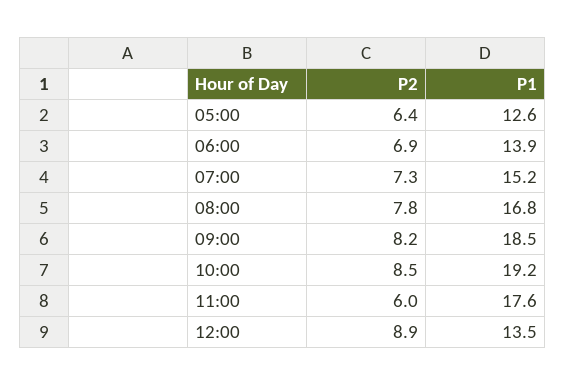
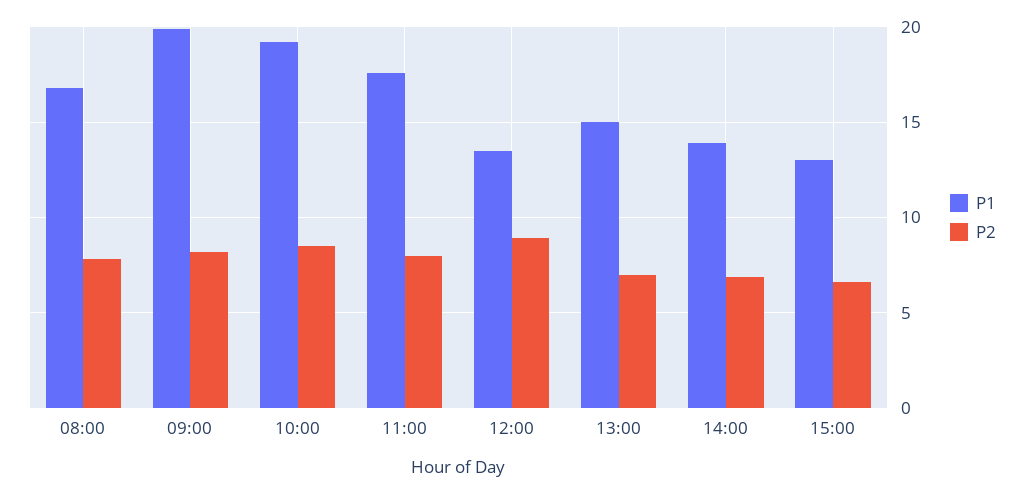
P2, 05:00: 6.4 -> none
P1, 05:00: 12.6 -> none
P2, 06:00: 6.9 -> none
P1, 06:00: 13.9 -> none
P2, 07:00: 7.3 -> none
P1, 07:00: 15.2 -> none
P1, 09:00: 18.5 -> 20
P2, 11:00: 6 -> 8
P1, 13:00: none -> 15
P2, 13:00: none -> 7
P1, 14:00: none -> 14
P2, 14:00: none -> 7
P1, 15:00: none -> 13
P2, 15:00: none -> 6.5

